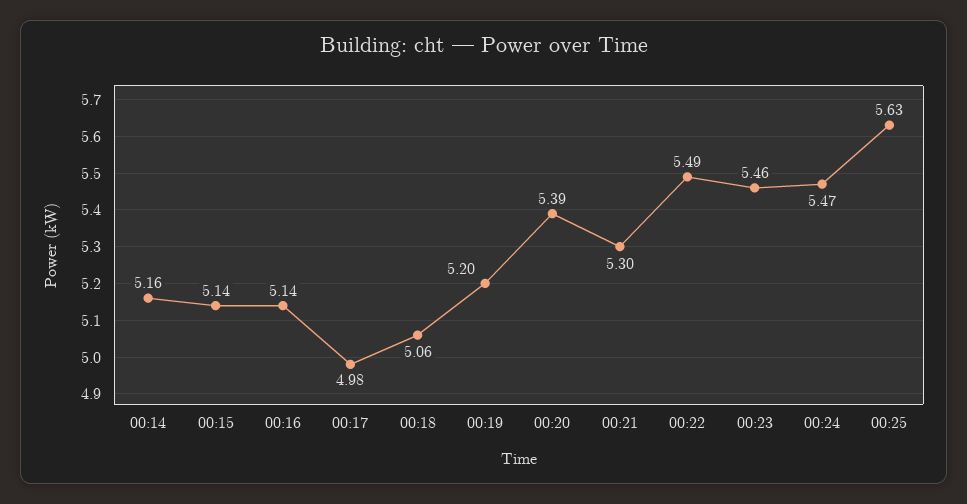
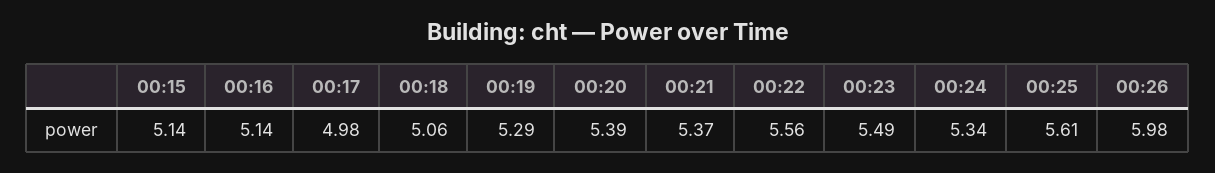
00:14: 5.16 -> none
00:19: 5.2 -> 5.29
00:21: 5.3 -> 5.37
00:22: 5.49 -> 5.56
00:23: 5.46 -> 5.49
00:24: 5.47 -> 5.34
00:25: 5.63 -> 5.61
00:26: none -> 5.98

